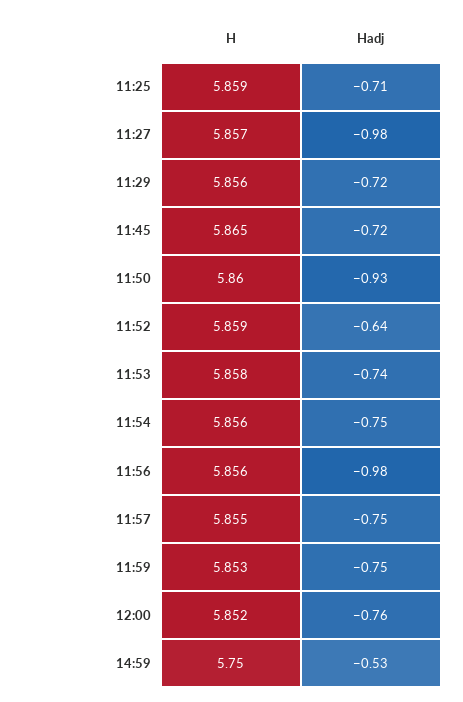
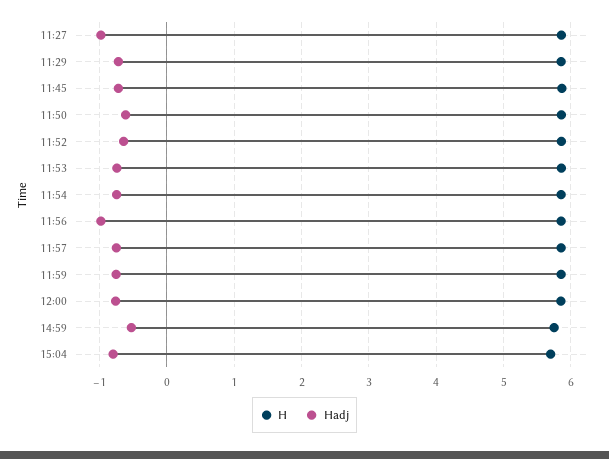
H, 11:25: 5.859 -> none
Hadj, 11:25: -0.71 -> none
Hadj, 11:50: -0.93 -> -0.6
H, 15:04: none -> 5.7
Hadj, 15:04: none -> -0.8

